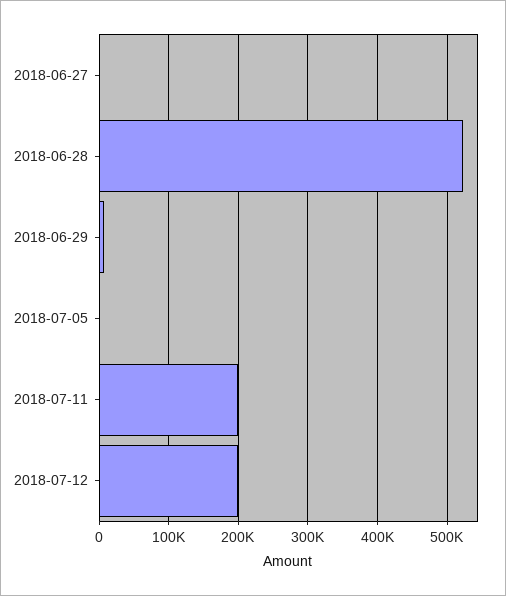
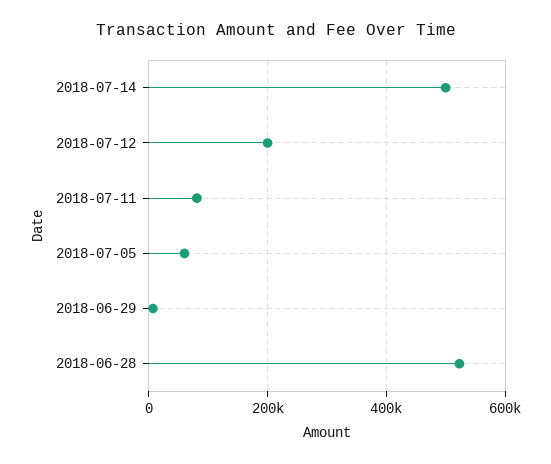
2018-06-27: 0 -> none
2018-07-05: 0 -> 60000
2018-07-11: 200000 -> 80000
2018-07-14: none -> 500000

